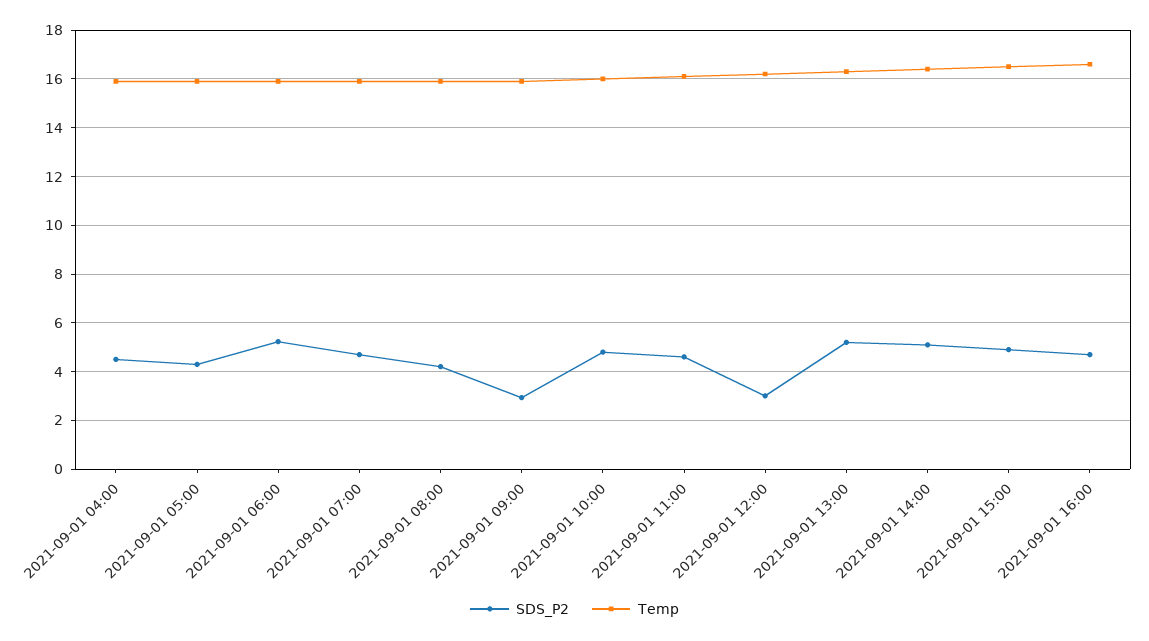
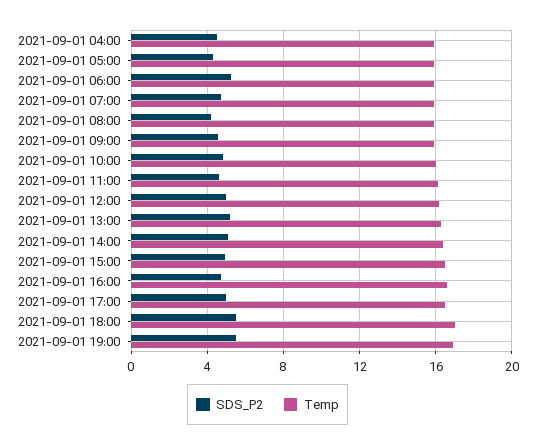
SDS_P2, 2021-09-01 09:00: 3 -> 4.5
SDS_P2, 2021-09-01 12:00: 3 -> 5
SDS_P2, 2021-09-01 17:00: none -> 5
Temp, 2021-09-01 17:00: none -> 16.5
SDS_P2, 2021-09-01 18:00: none -> 5.5
Temp, 2021-09-01 18:00: none -> 17
SDS_P2, 2021-09-01 19:00: none -> 5.5
Temp, 2021-09-01 19:00: none -> 17

